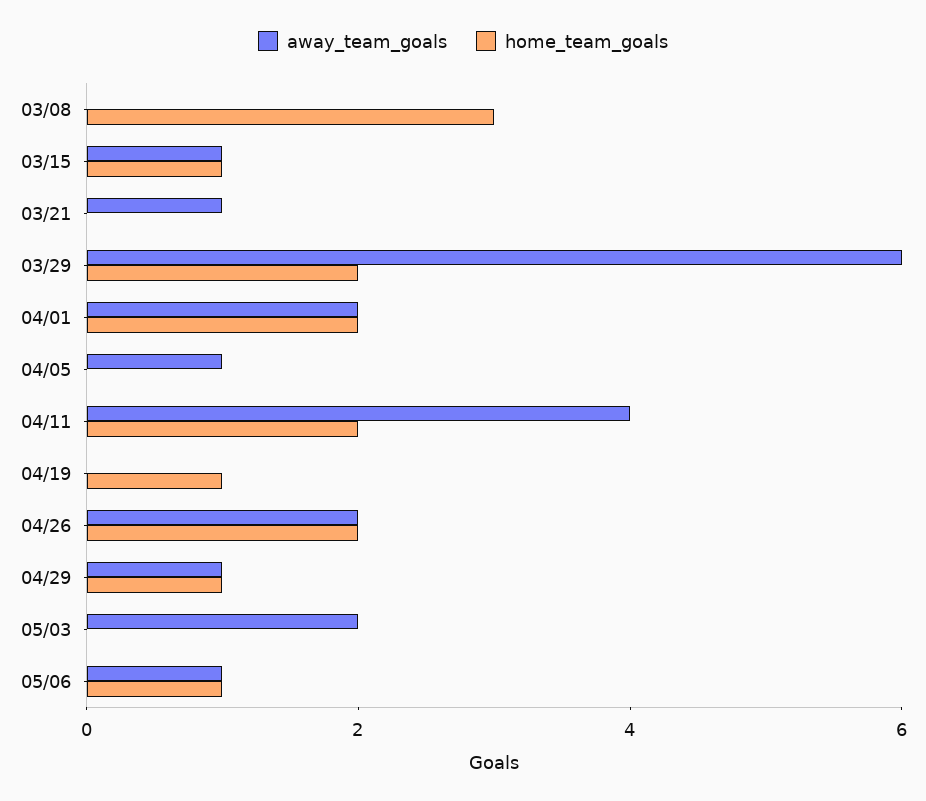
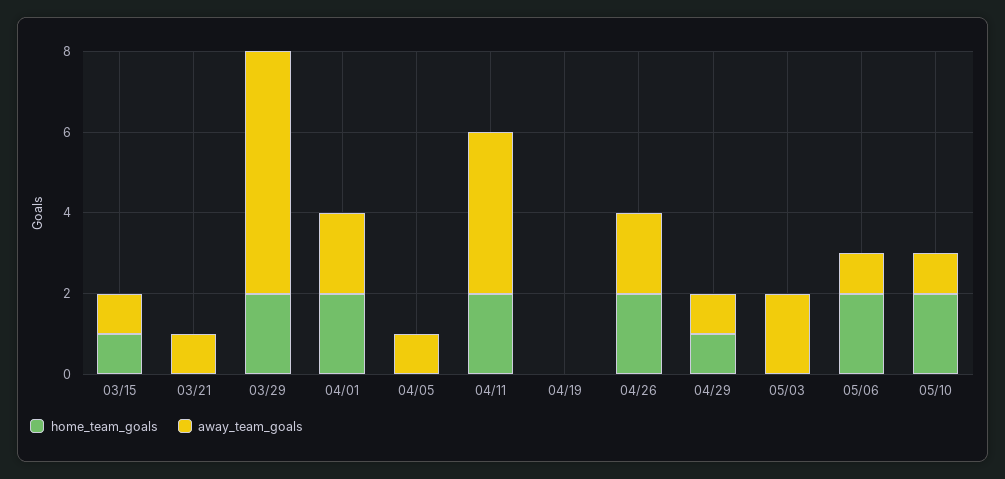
away_team_goals, 03/08: 0 -> none
home_team_goals, 03/08: 3 -> none
home_team_goals, 04/19: 1 -> 0
home_team_goals, 05/06: 1 -> 2
home_team_goals, 05/10: none -> 2
away_team_goals, 05/10: none -> 1

